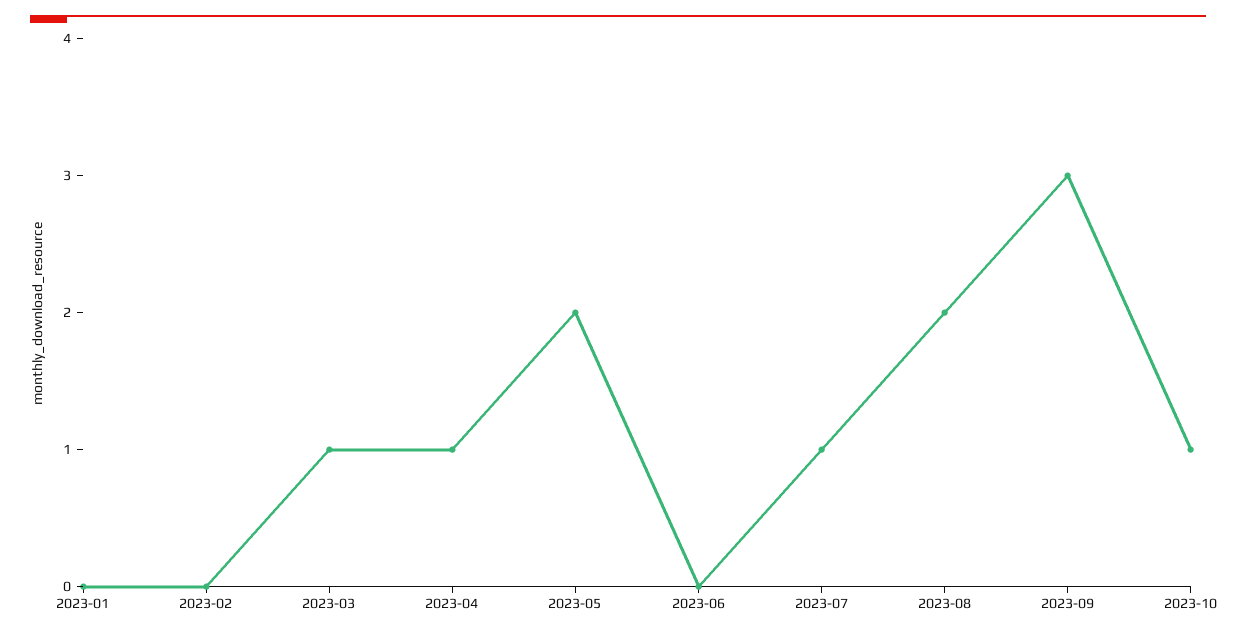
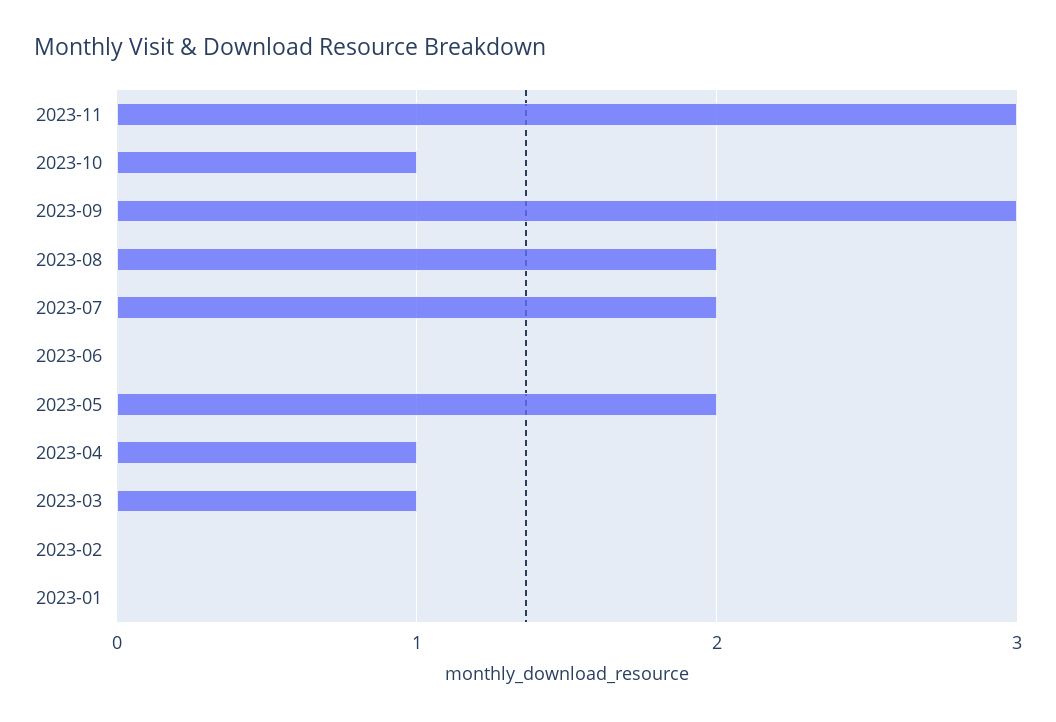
2023-07: 1 -> 2
2023-11: none -> 3

